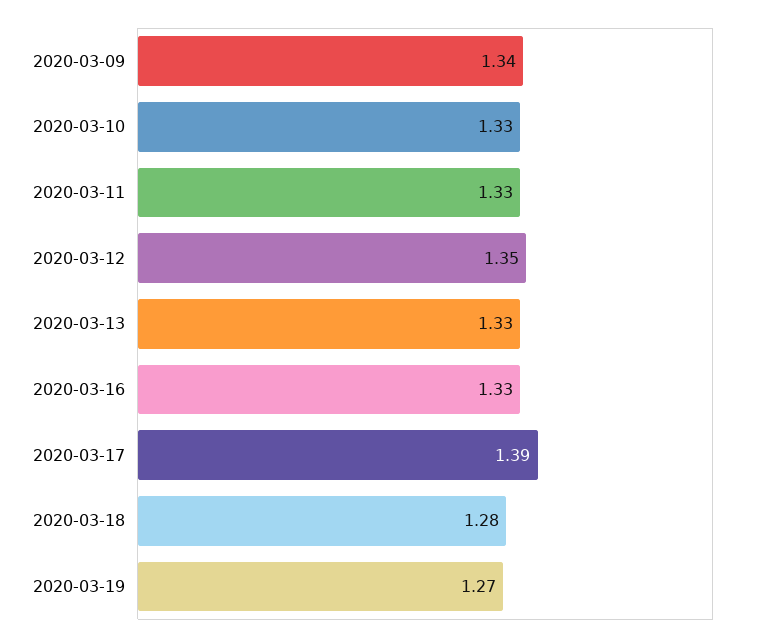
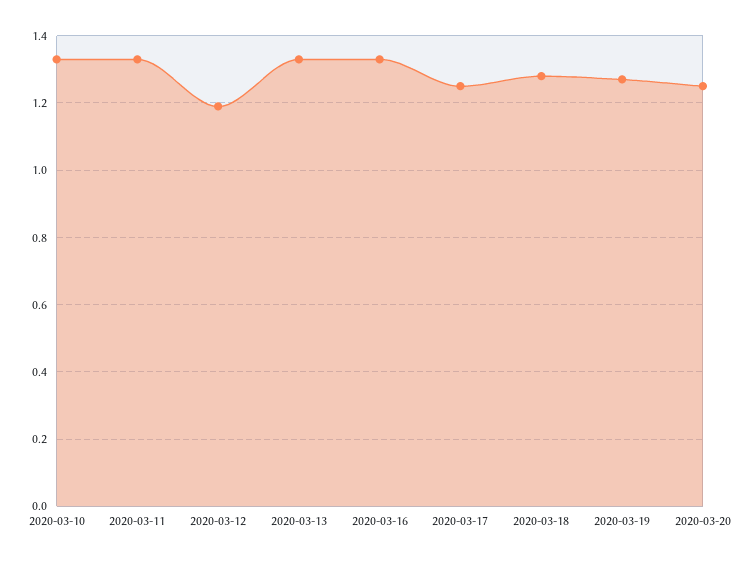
2020-03-09: 1.34 -> none
2020-03-12: 1.35 -> 1.2
2020-03-17: 1.39 -> 1.25
2020-03-20: none -> 1.25

